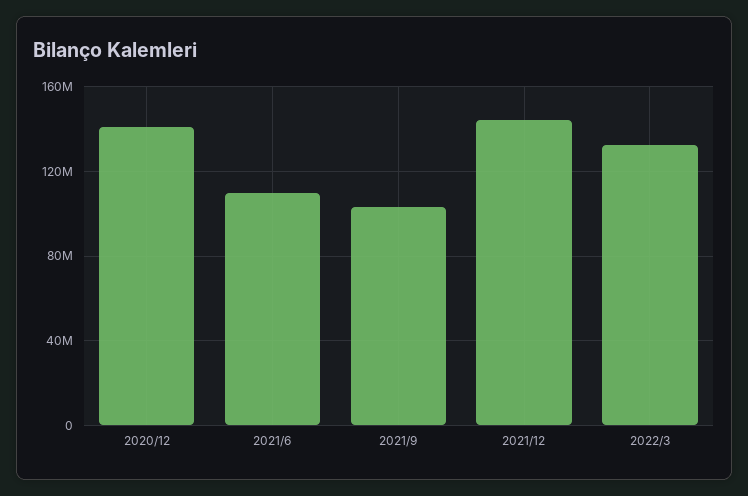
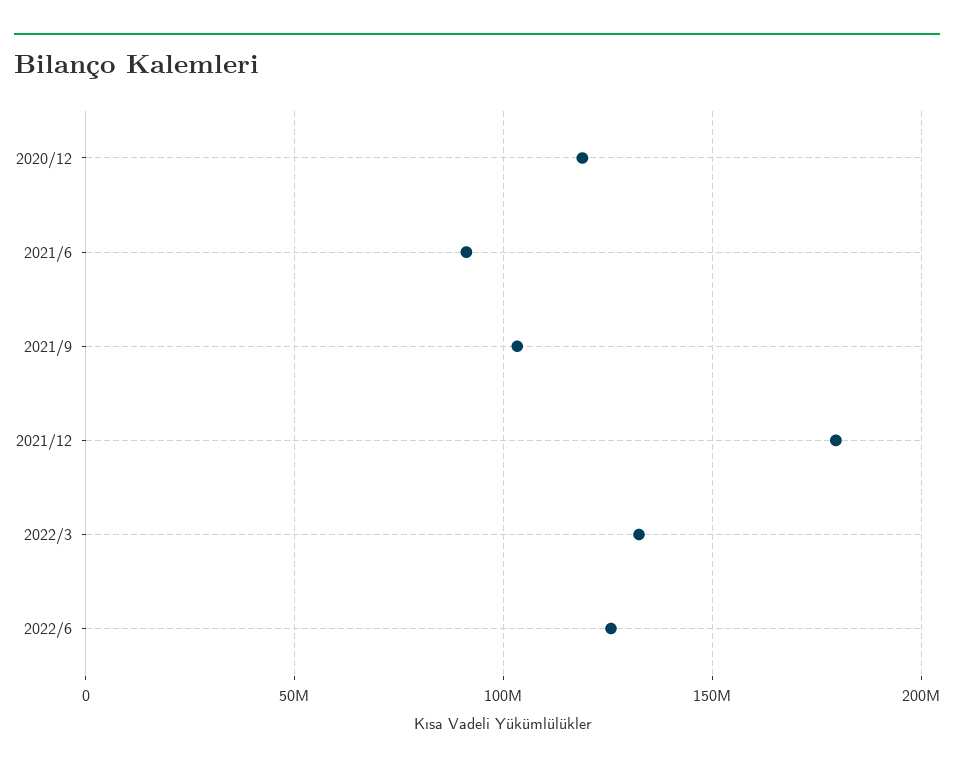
2020/12: 140000000 -> 120000000
2021/6: 110000000 -> 90000000
2021/12: 145000000 -> 180000000
2022/6: none -> 125000000

